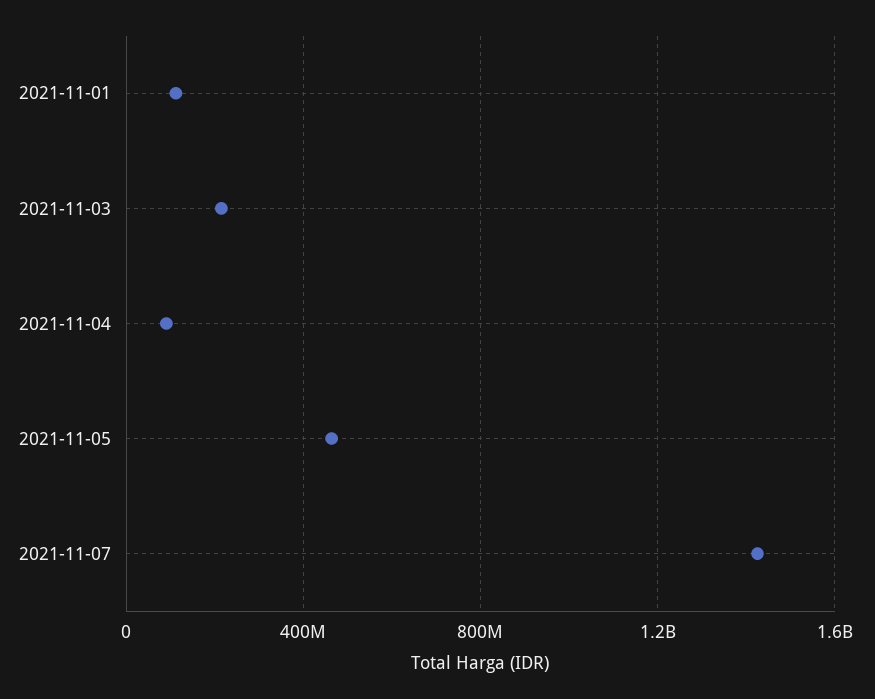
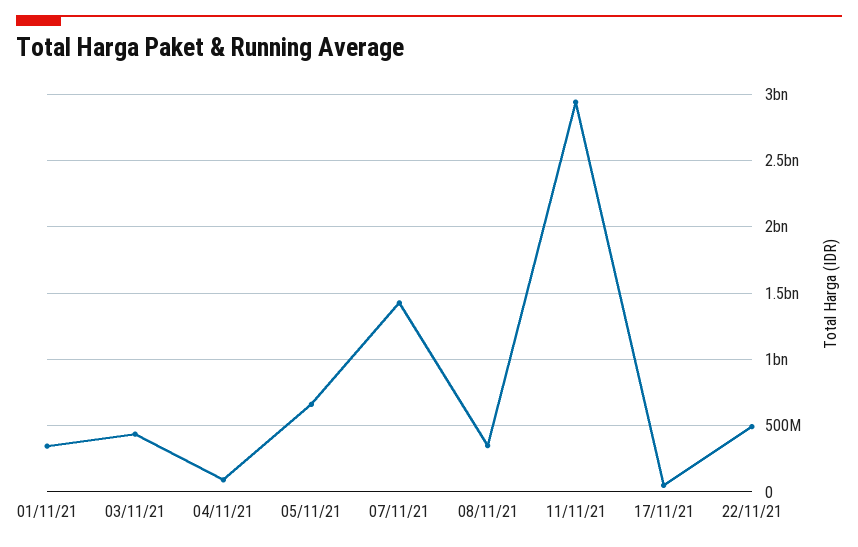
2021-11-01: 100000000 -> 350000000
2021-11-03: 200000000 -> 450000000
2021-11-05: 450000000 -> 650000000
08/11/21: none -> 350000000
11/11/21: none -> 2950000000
17/11/21: none -> 50000000
22/11/21: none -> 500000000

